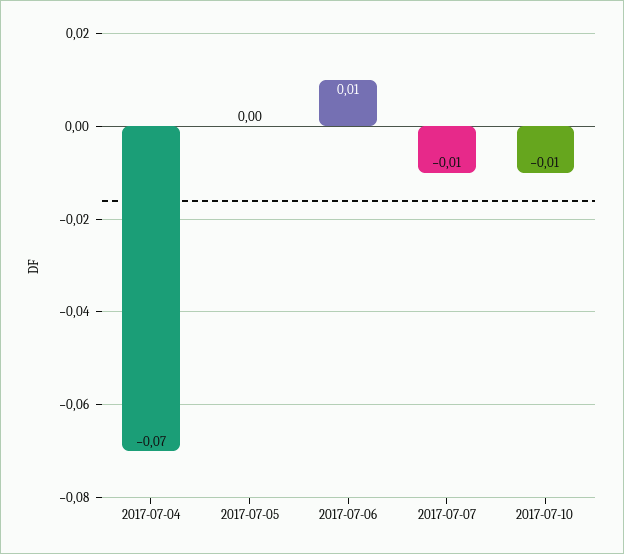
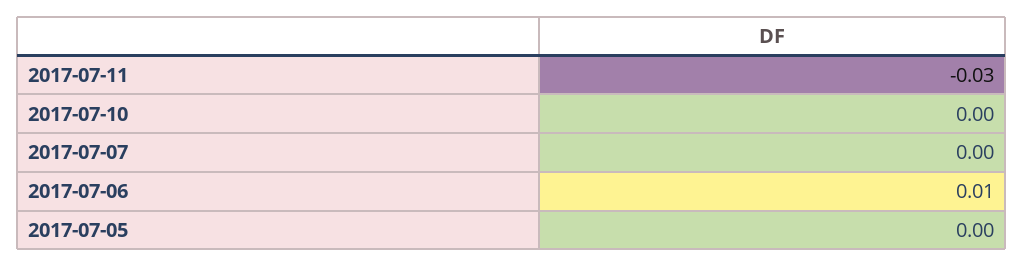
2017-07-04: -0.07 -> none
2017-07-07: -0.01 -> 0
2017-07-10: -0.01 -> 0
2017-07-11: none -> -0.03

